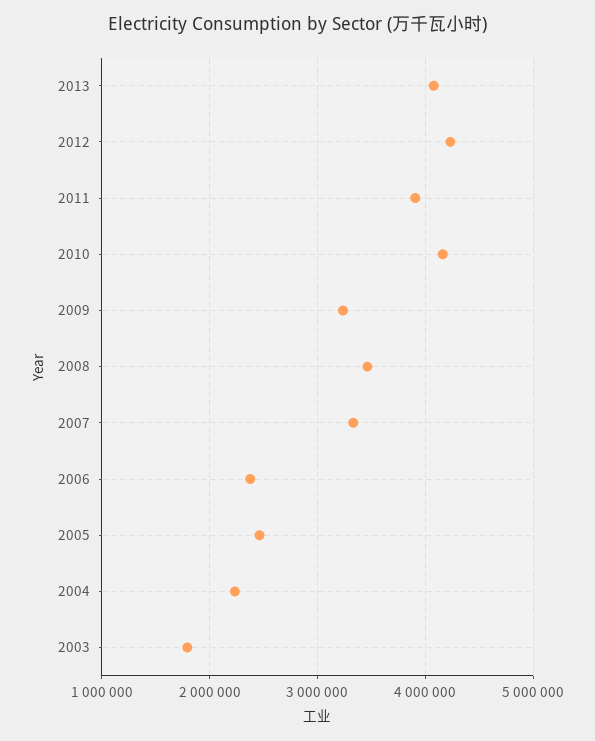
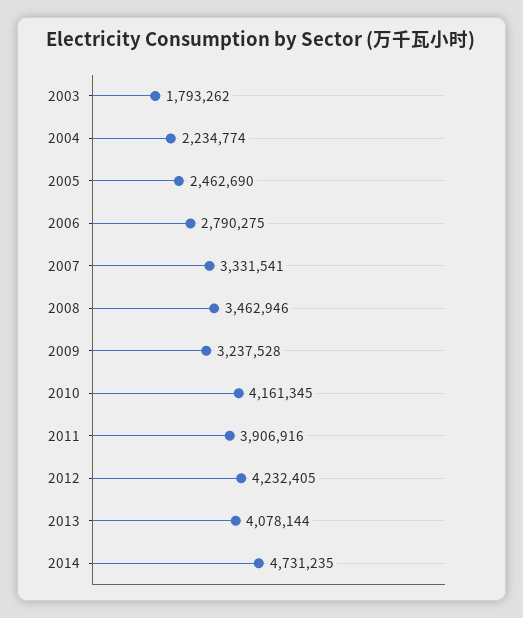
2006: 2400000 -> 2790275
2014: none -> 4731235

